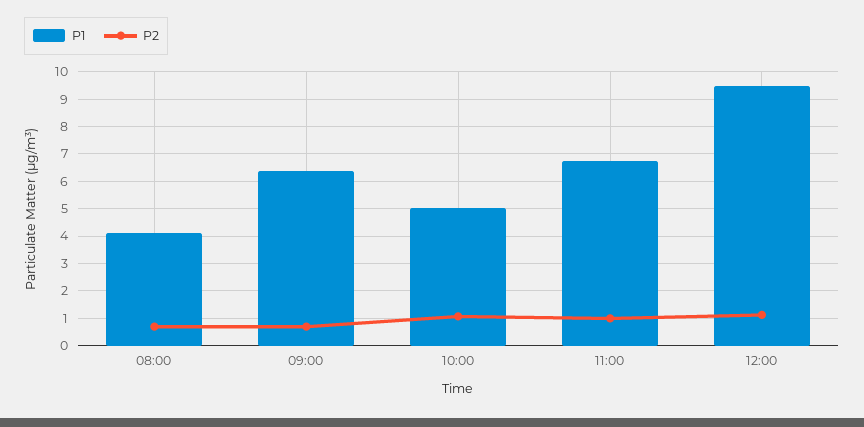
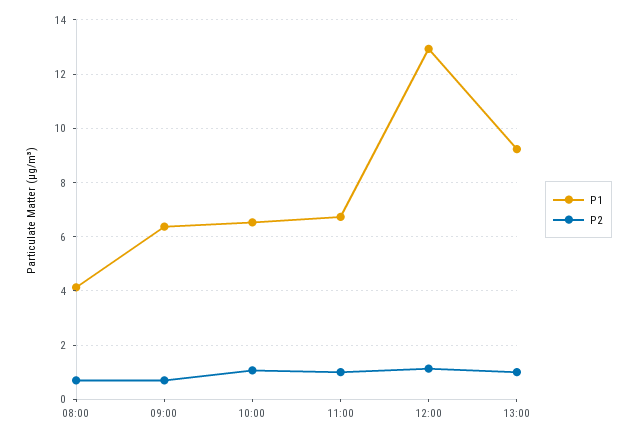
P1, 10:00: 5 -> 6.5
P1, 12:00: 9.5 -> 13
P1, 13:00: none -> 9.25
P2, 13:00: none -> 1

